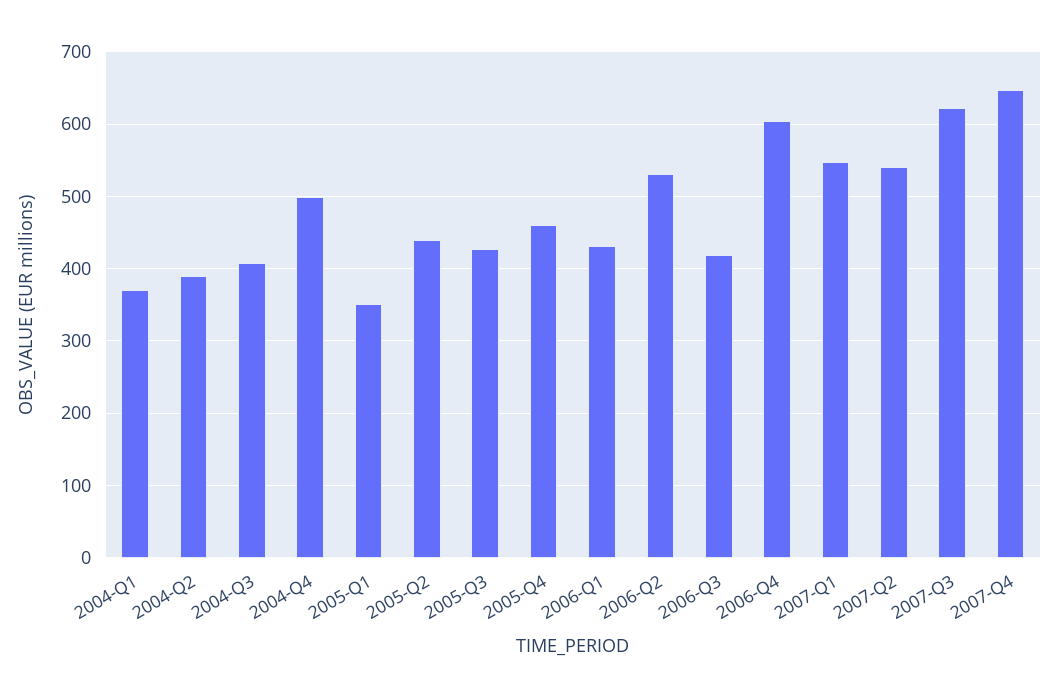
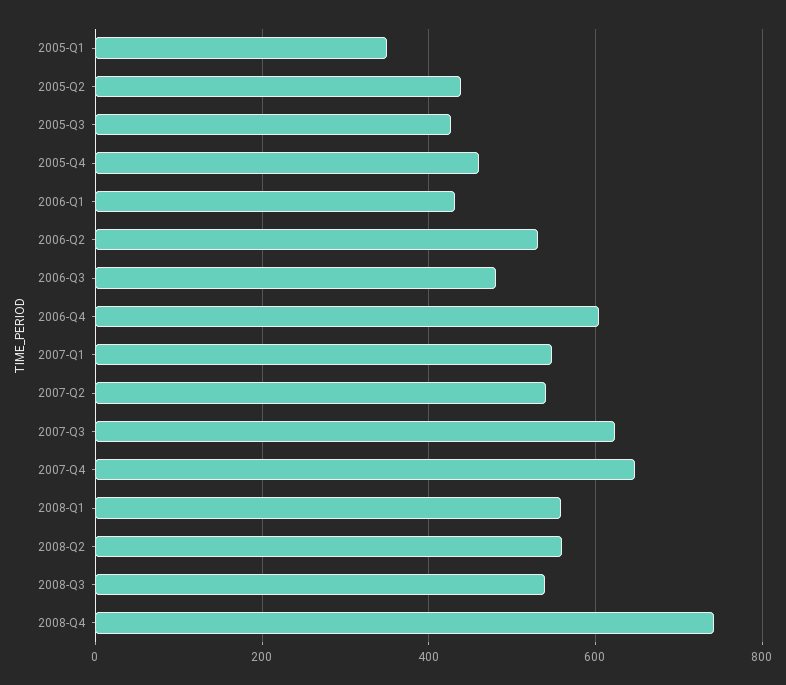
2004-Q1: 370 -> none
2004-Q2: 390 -> none
2004-Q3: 410 -> none
2004-Q4: 500 -> none
2006-Q3: 420 -> 480
2008-Q1: none -> 560
2008-Q2: none -> 560
2008-Q3: none -> 540
2008-Q4: none -> 740

